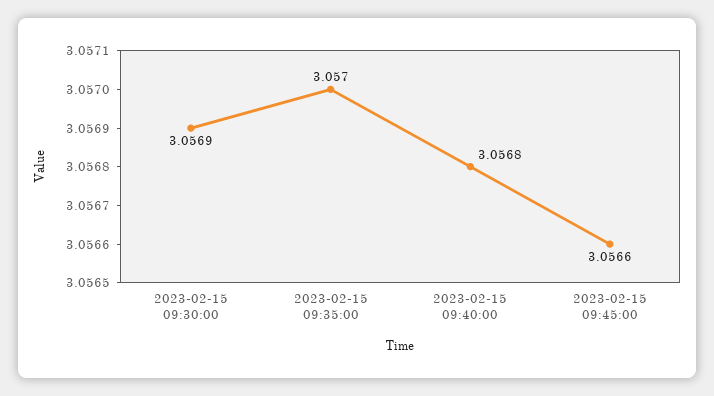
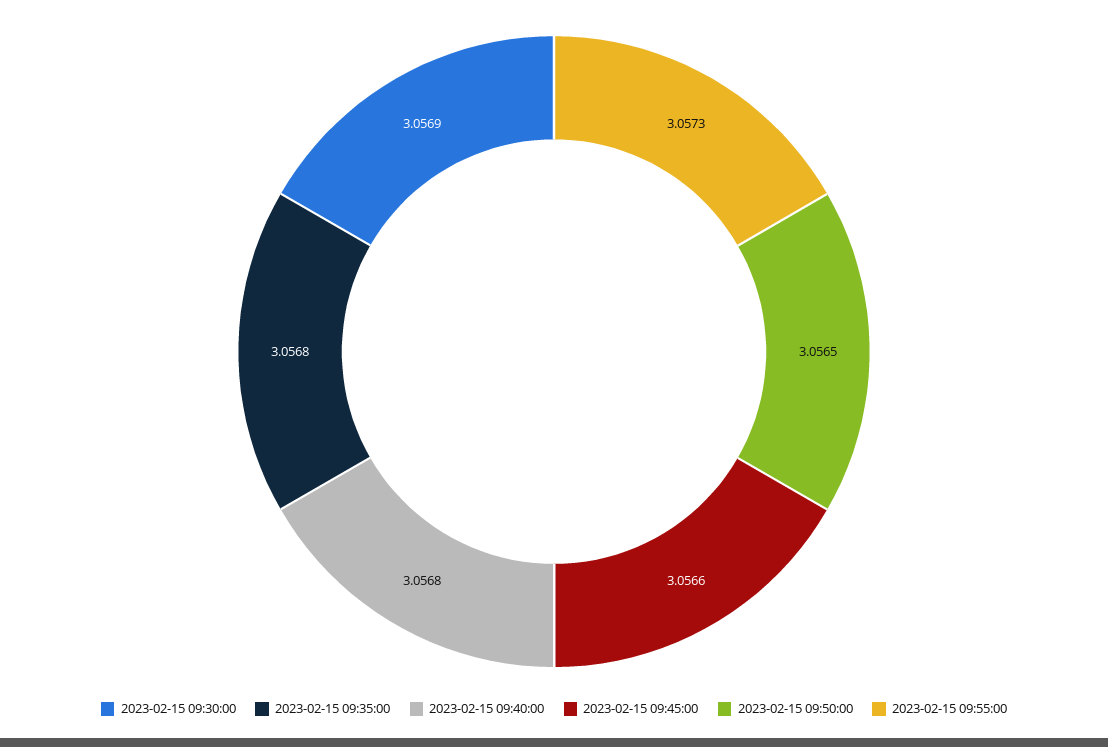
2023-02-15 09:35:00: 3.057 -> 3.0568
2023-02-15 09:50:00: none -> 3.0565
2023-02-15 09:55:00: none -> 3.0573

